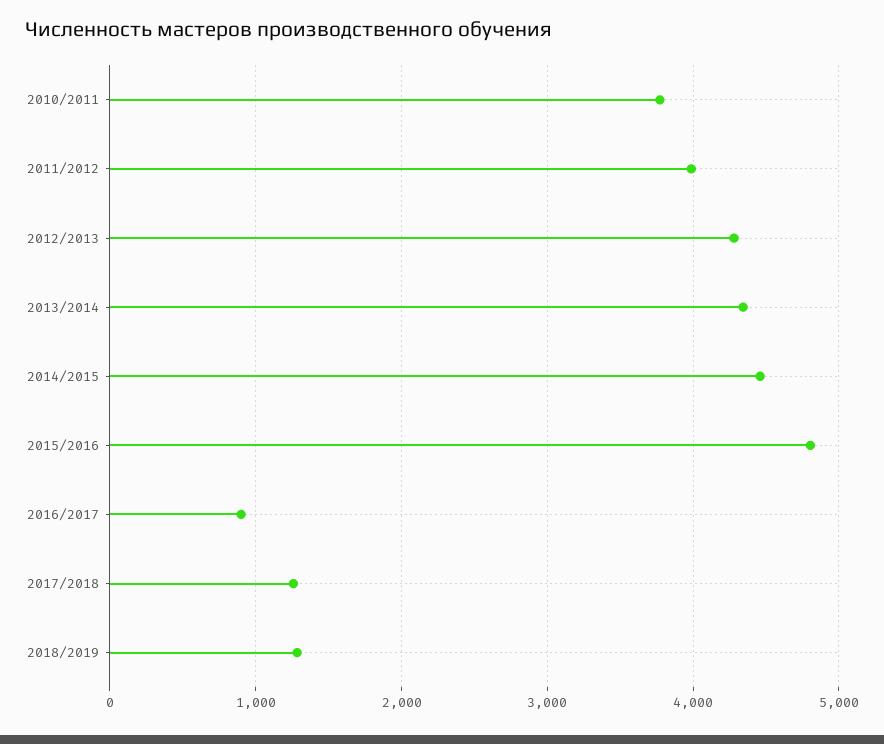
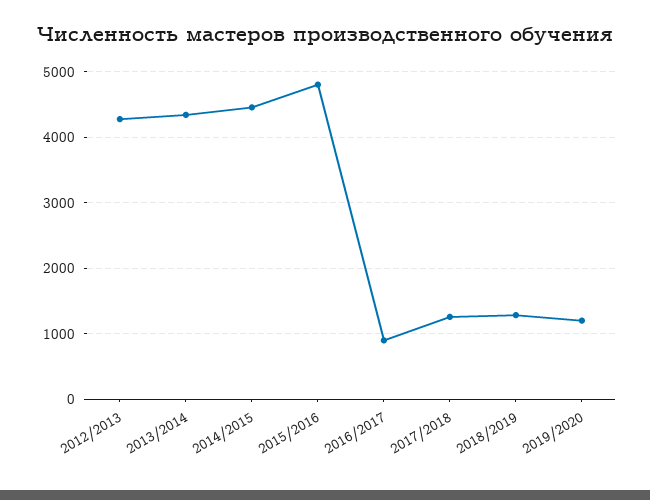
2010/2011: 3800 -> none
2011/2012: 4000 -> none
2019/2020: none -> 1200

